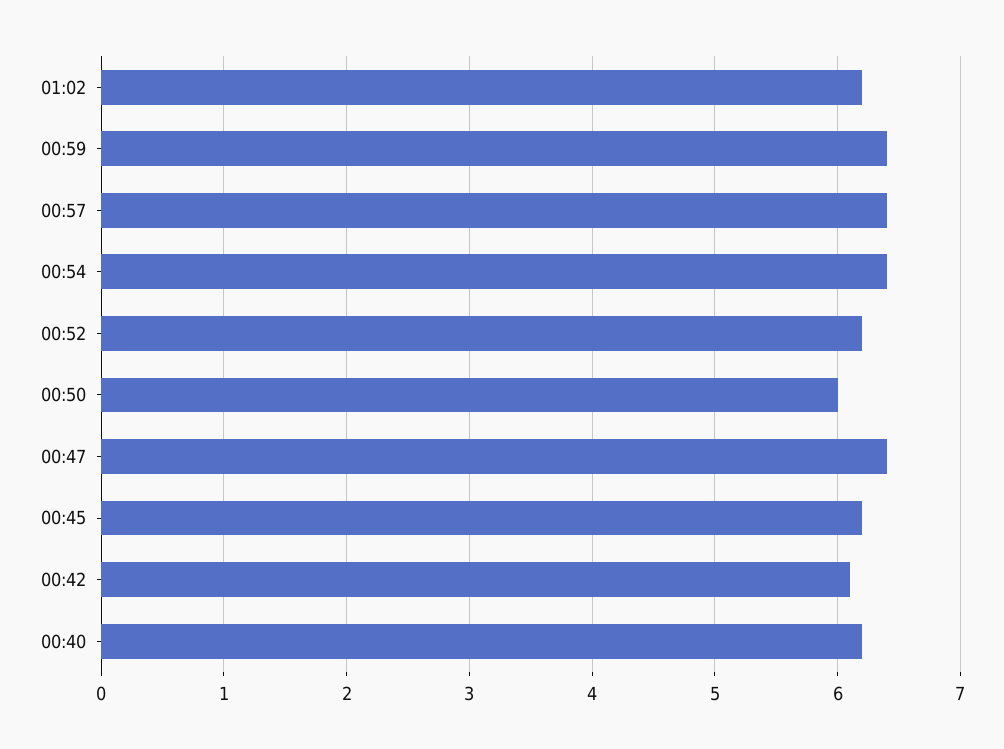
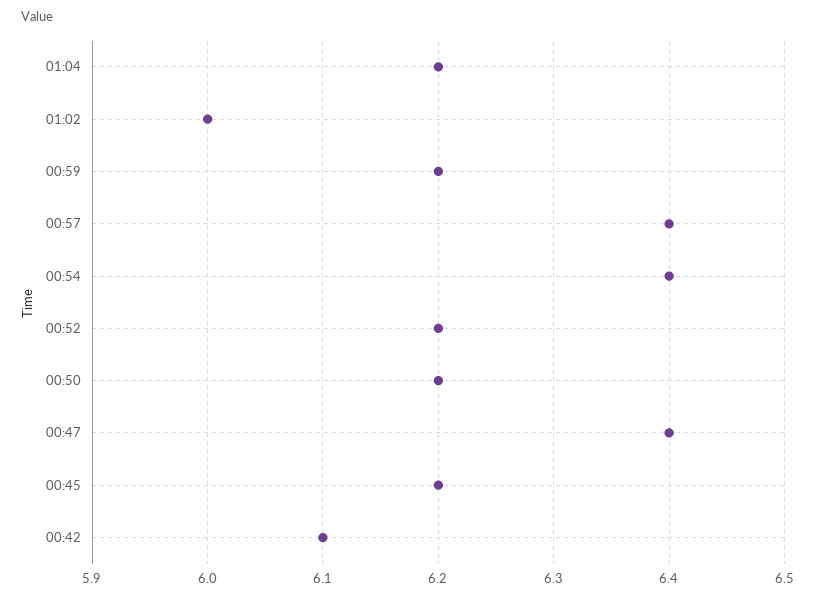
01:02: 6.2 -> 6
00:59: 6.4 -> 6.2
00:50: 6 -> 6.2
00:40: 6.2 -> none
01:04: none -> 6.2

